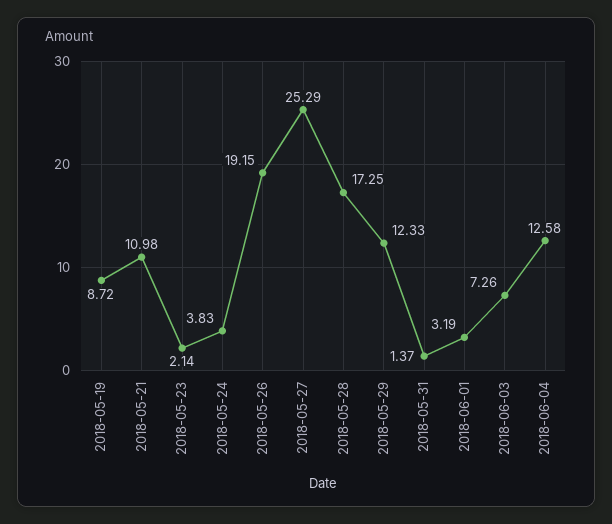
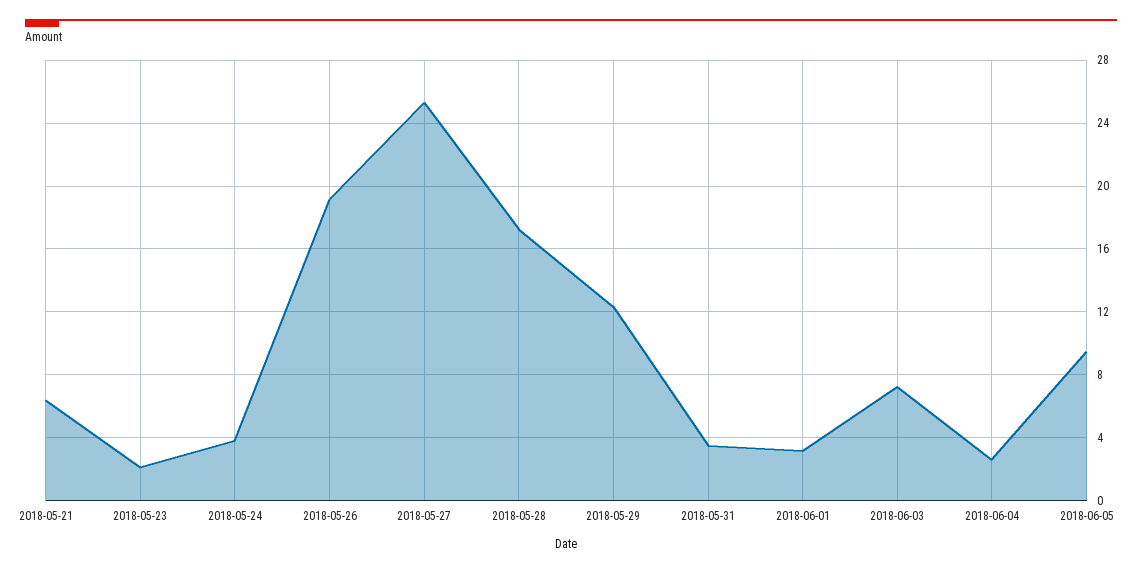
2018-05-19: 8.72 -> none
2018-05-21: 10.98 -> 6.5
2018-05-31: 1.37 -> 3.5
2018-06-04: 12.58 -> 2.5
2018-06-05: none -> 9.5

